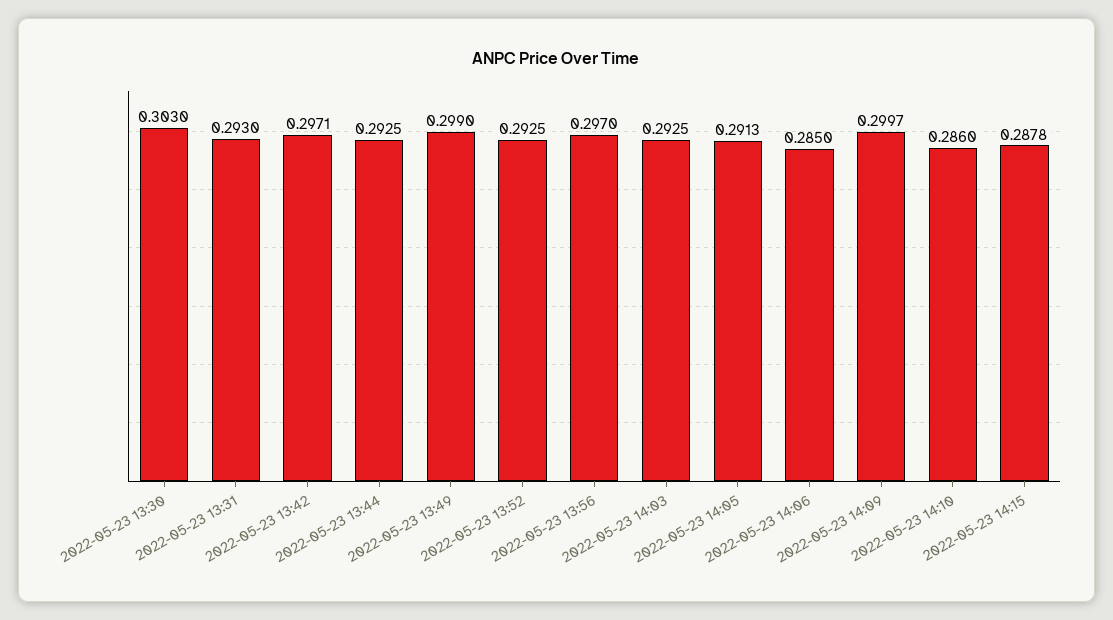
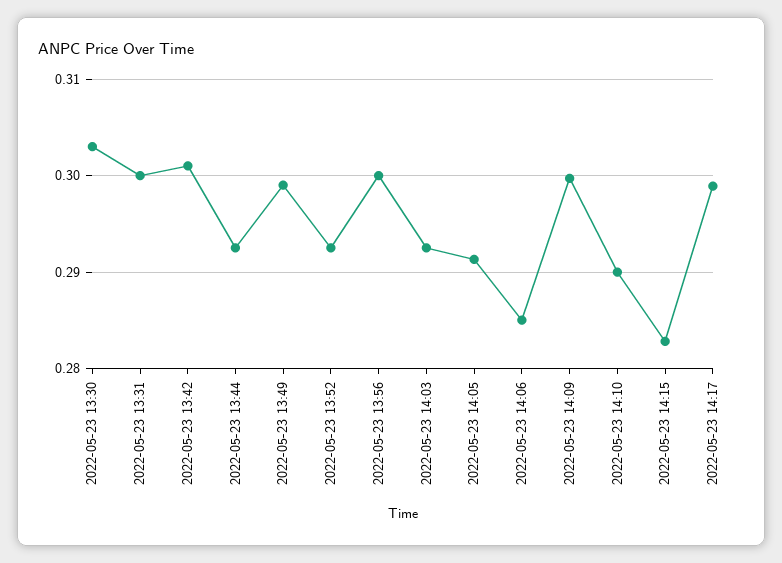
2022-05-23 13:31: 0.293 -> 0.3
2022-05-23 13:42: 0.2971 -> 0.301
2022-05-23 13:56: 0.297 -> 0.3
2022-05-23 14:10: 0.286 -> 0.29
2022-05-23 14:15: 0.2878 -> 0.283
2022-05-23 14:17: none -> 0.299

